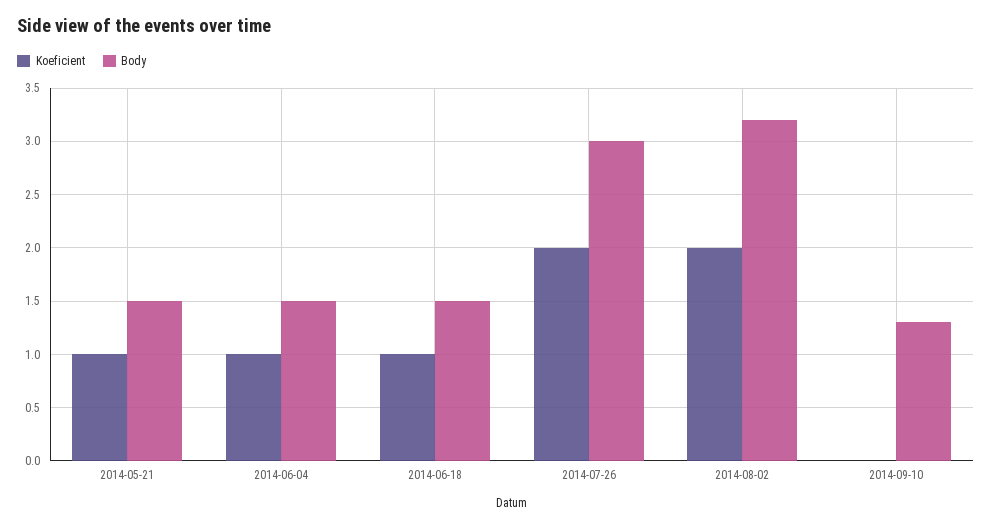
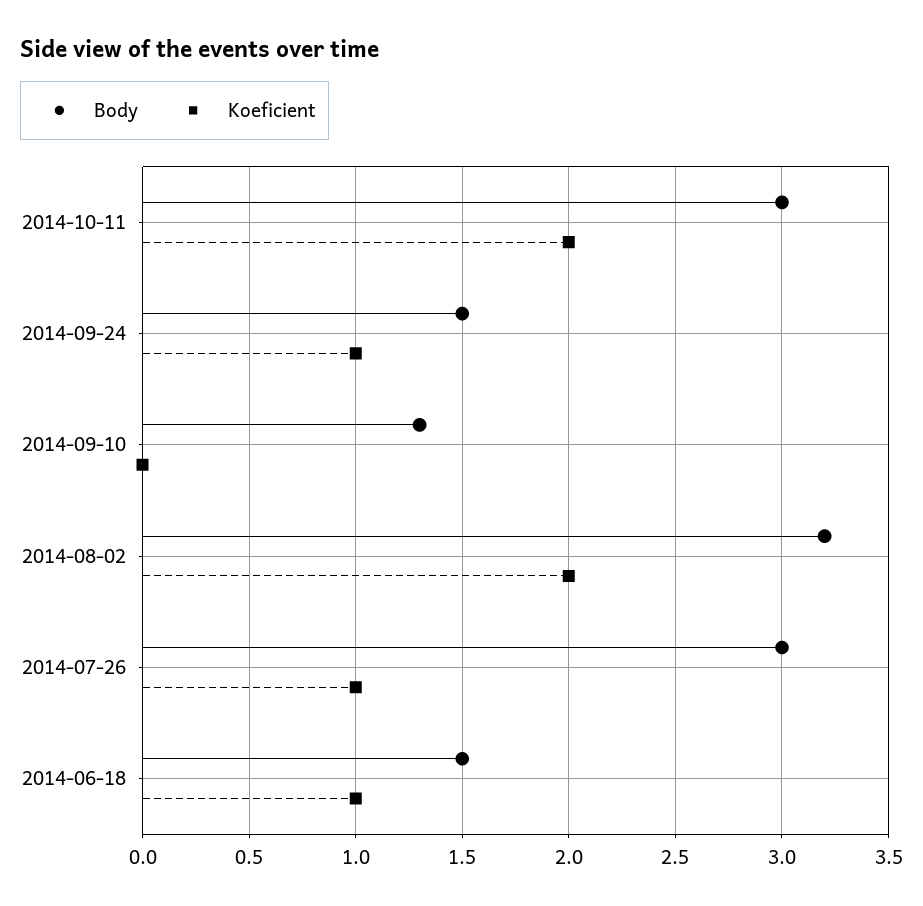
Koeficient, 2014-05-21: 1 -> none
Body, 2014-05-21: 1.5 -> none
Koeficient, 2014-06-04: 1 -> none
Body, 2014-06-04: 1.5 -> none
Koeficient, 2014-07-26: 2 -> 1
Body, 2014-10-11: none -> 3
Koeficient, 2014-10-11: none -> 2
Body, 2014-09-24: none -> 1.5
Koeficient, 2014-09-24: none -> 1

